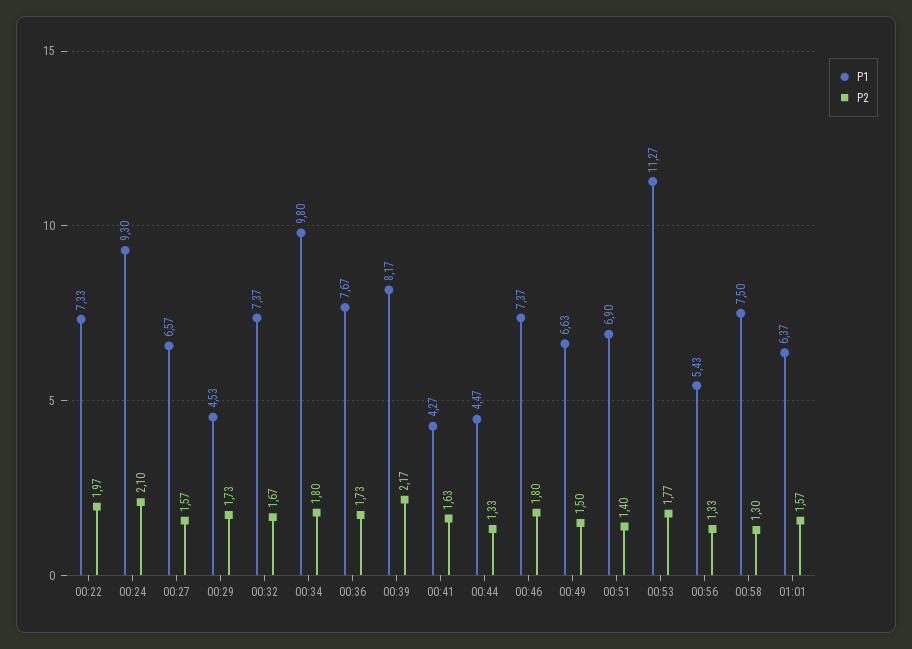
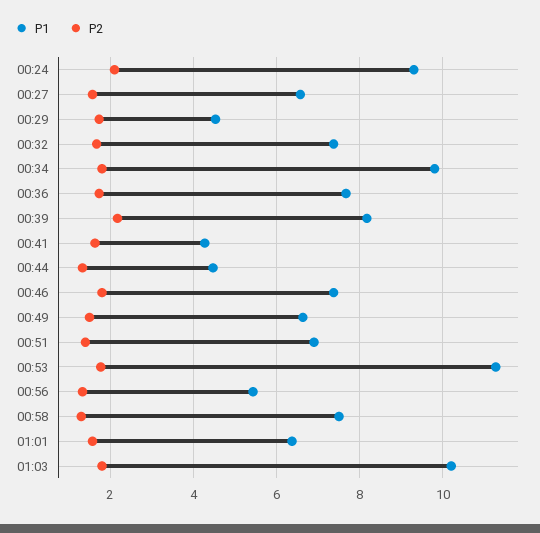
P1, 00:22: 7.33 -> none
P2, 00:22: 1.97 -> none
P1, 01:03: none -> 10.2
P2, 01:03: none -> 1.8

